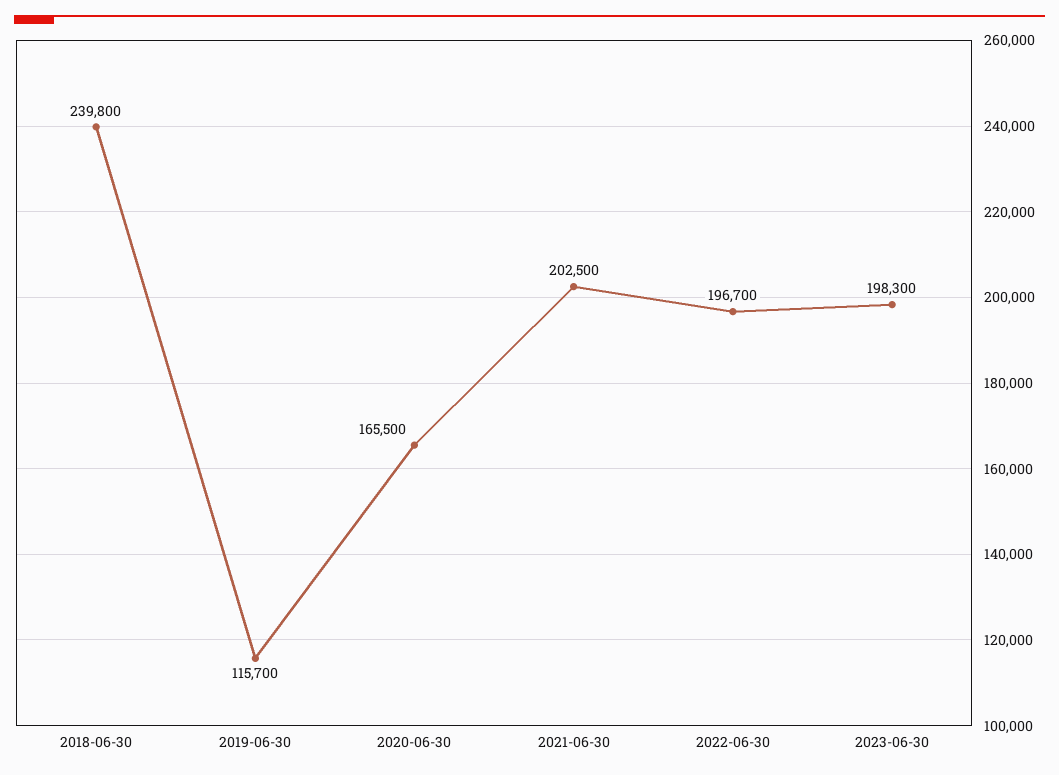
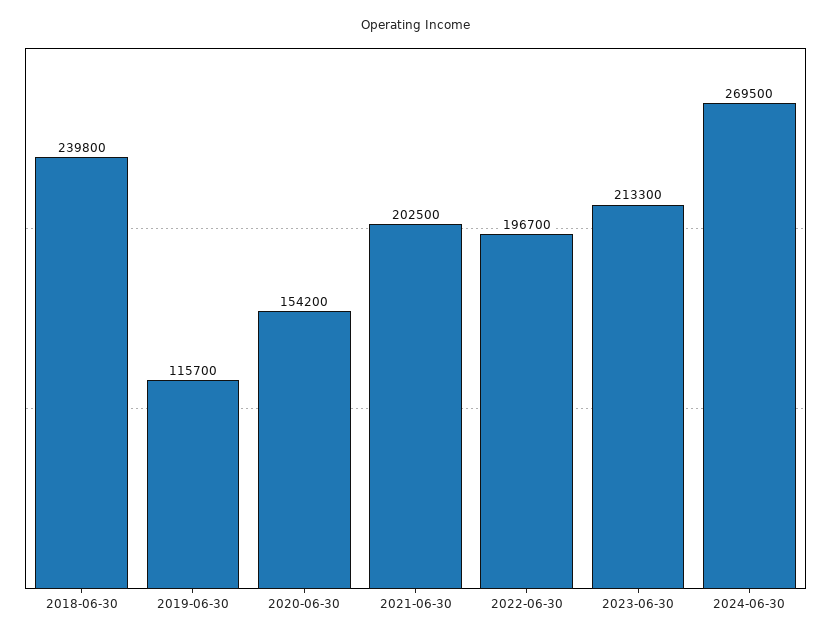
2020-06-30: 165500 -> 154200
2023-06-30: 198300 -> 213300
2024-06-30: none -> 269500

